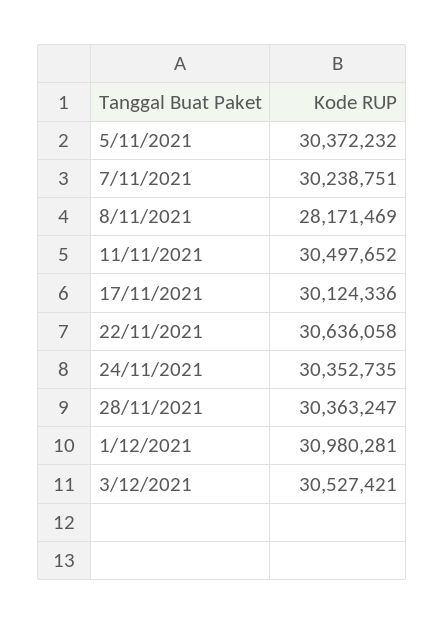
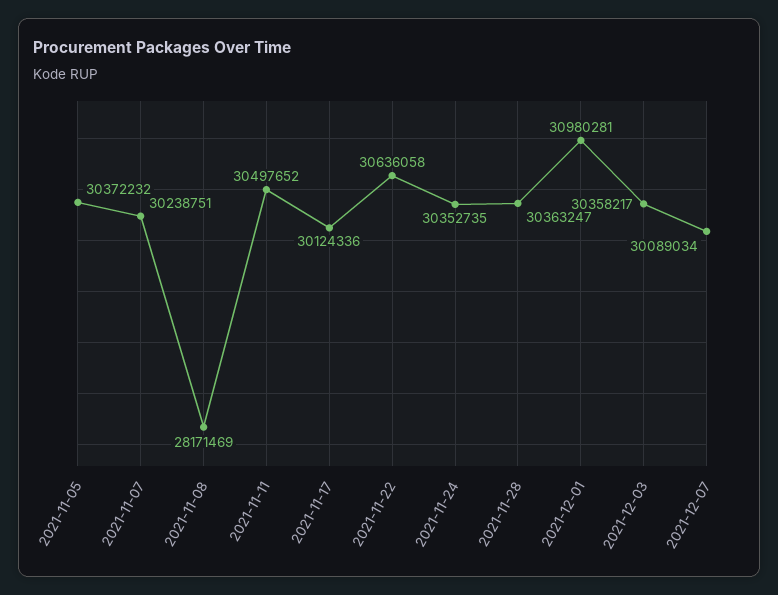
3/12/2021: 30527421 -> 30358217
2021-12-07: none -> 30089034

